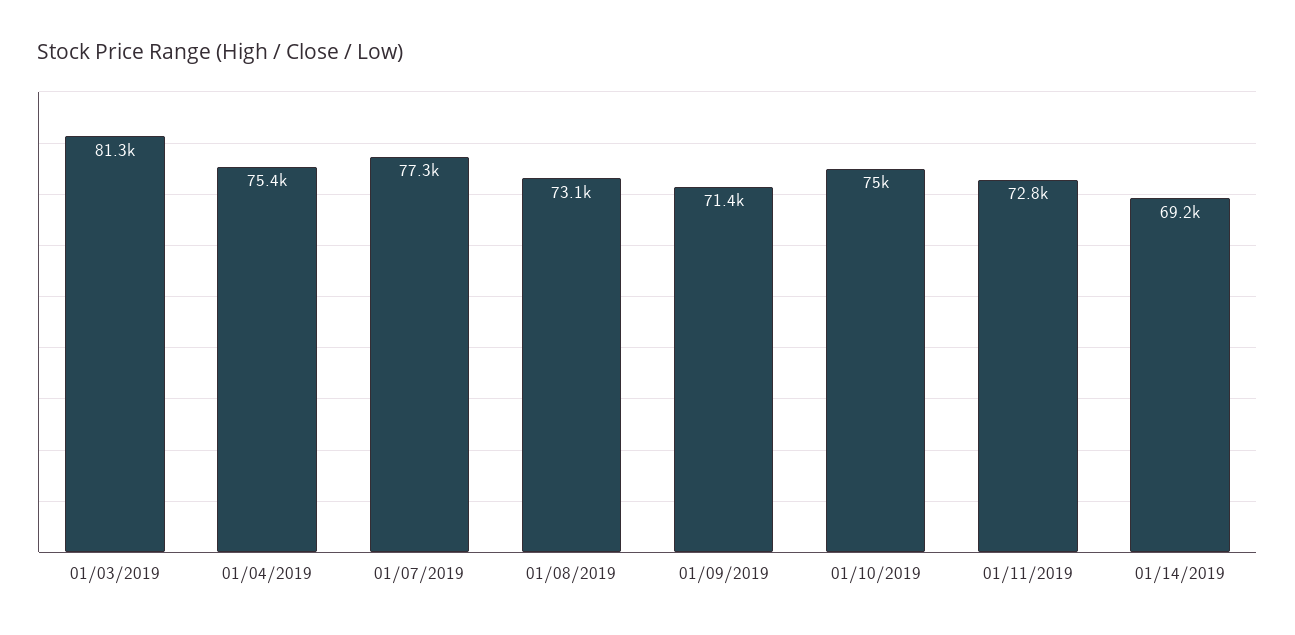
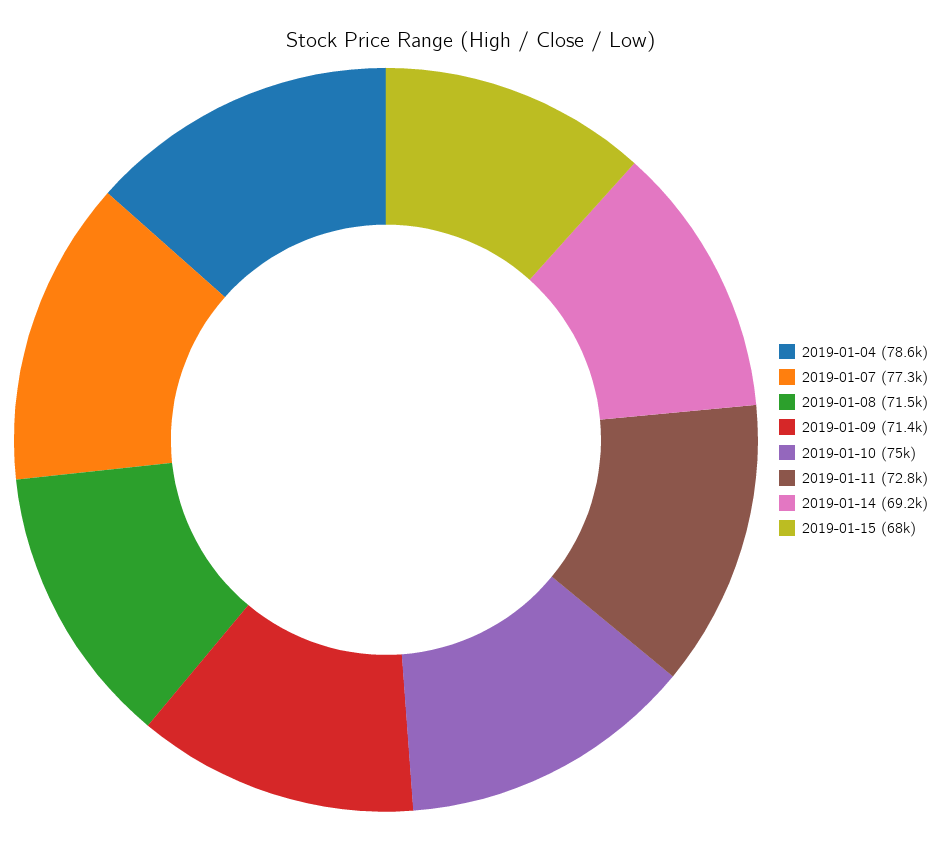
01/03/2019: 81300 -> none
01/04/2019: 75400 -> 78600
01/08/2019: 73100 -> 71500
2019-01-15: none -> 68000

